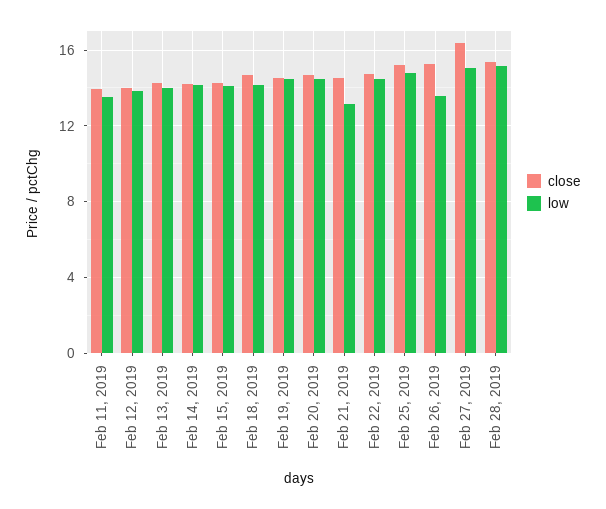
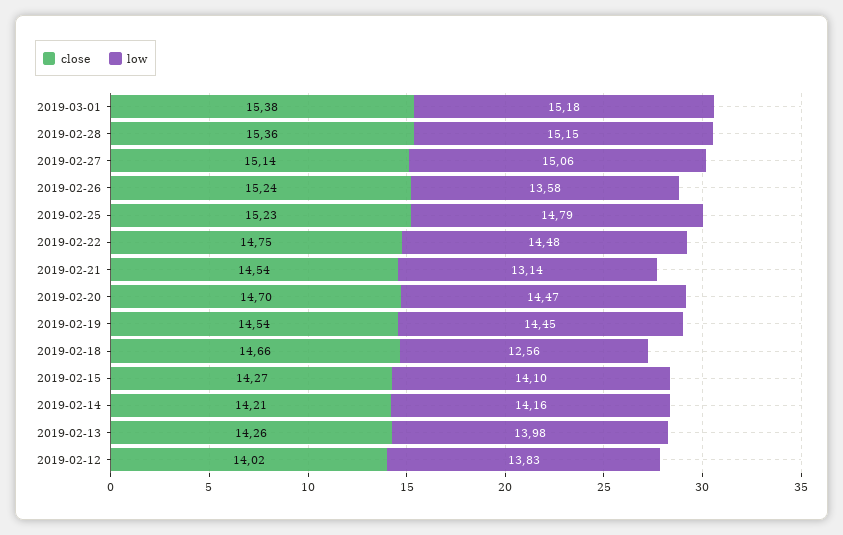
close, Feb 11, 2019: 14 -> none
low, Feb 11, 2019: 13.5 -> none
low, Feb 18, 2019: 14 -> 12.56
close, Feb 27, 2019: 16.5 -> 15.14
close, 2019-03-01: none -> 15.38
low, 2019-03-01: none -> 15.18

